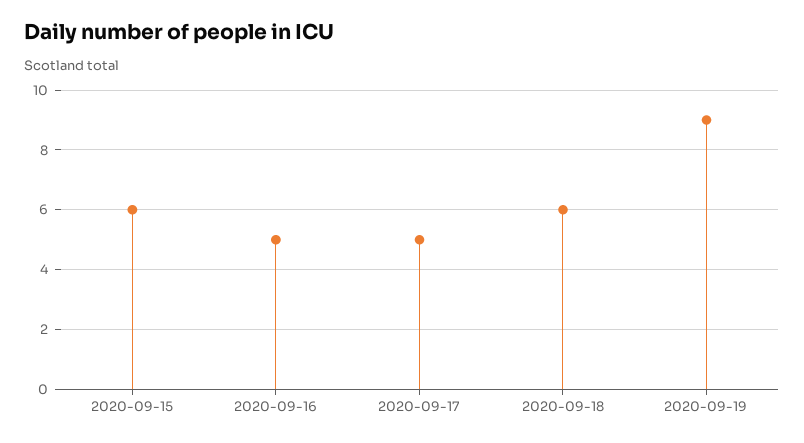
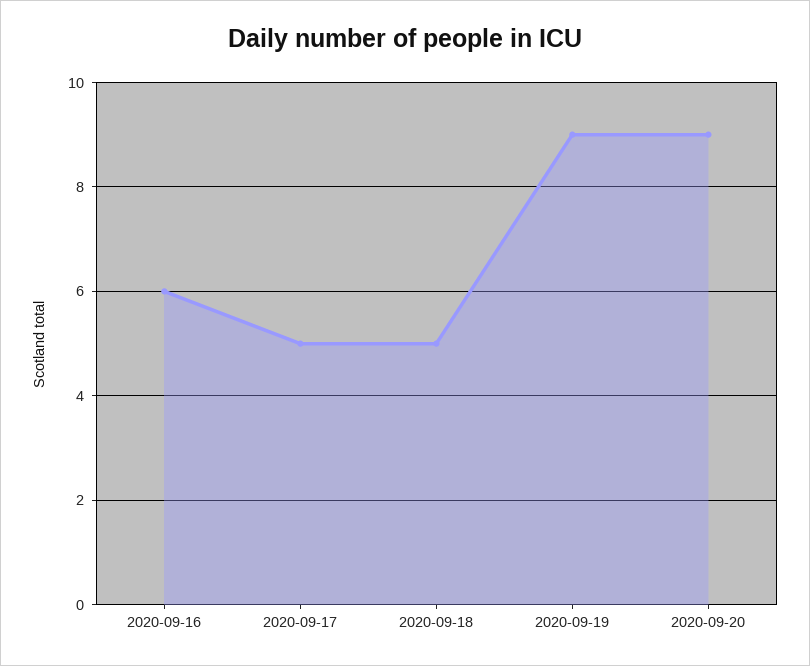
2020-09-15: 6 -> none
2020-09-16: 5 -> 6
2020-09-18: 6 -> 5
2020-09-20: none -> 9

